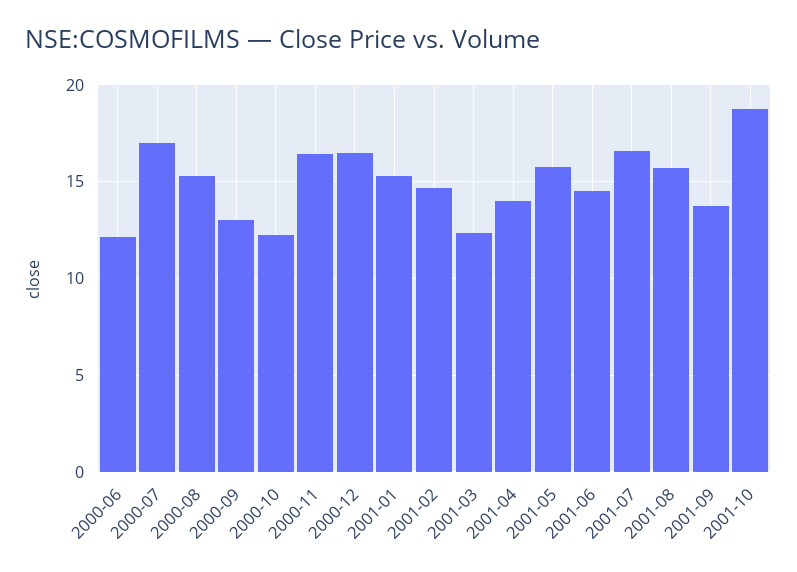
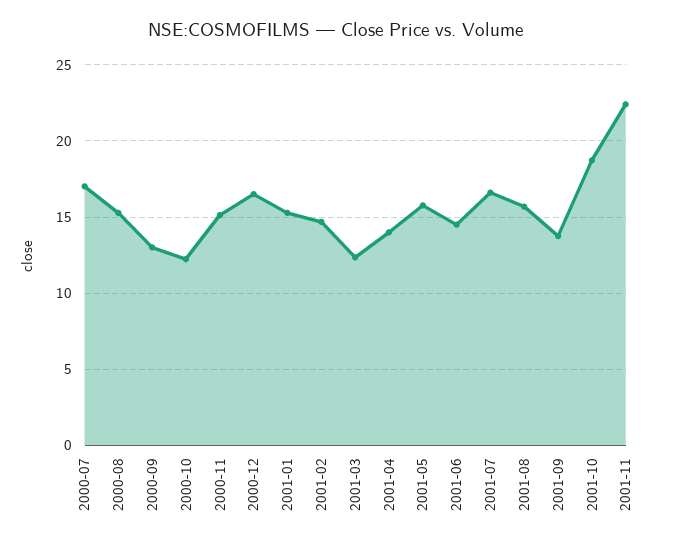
2000-06: 12 -> none
2000-11: 16.5 -> 15
2001-11: none -> 22.5

